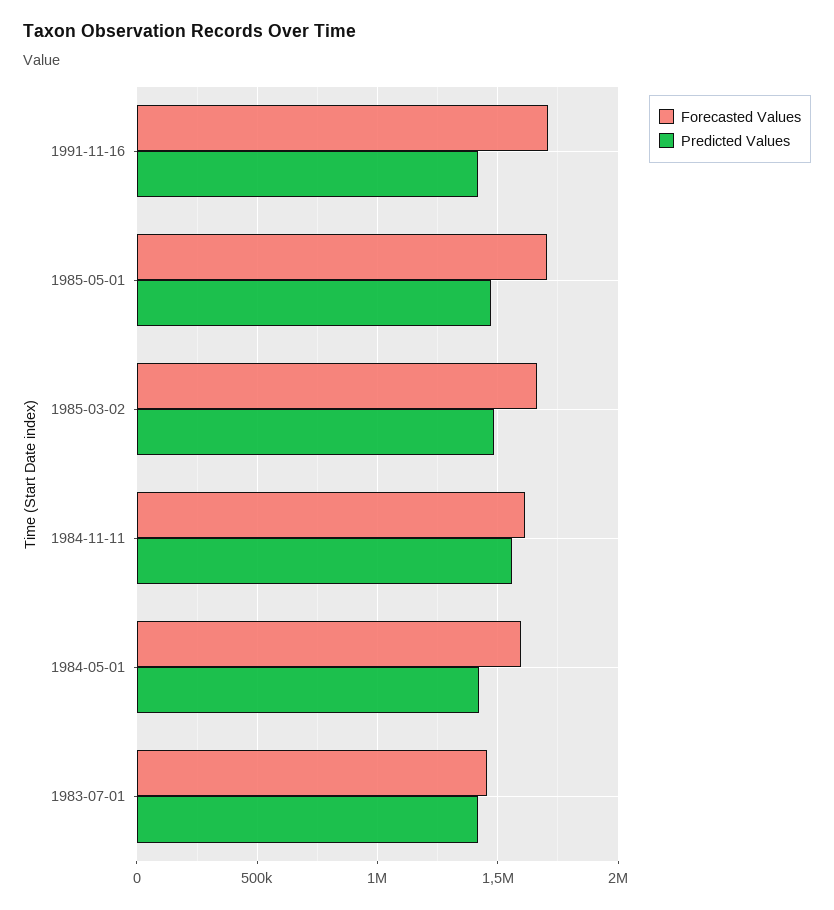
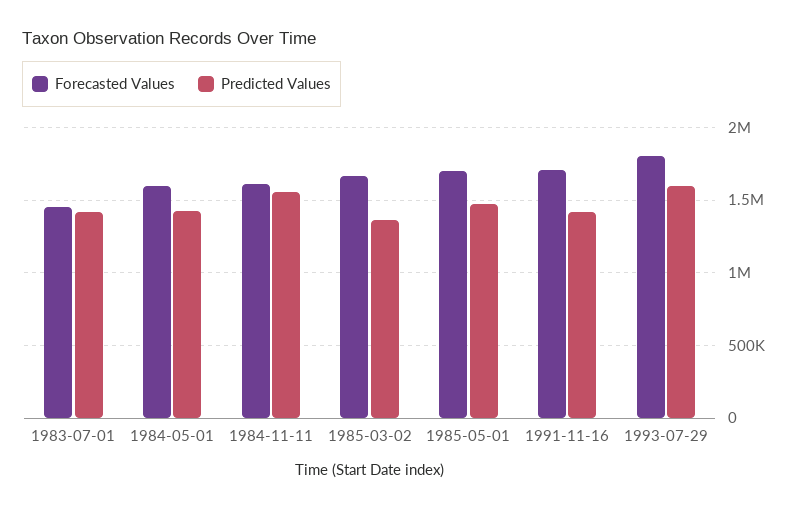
Predicted Values, 1985-03-02: 1500000 -> 1350000
Forecasted Values, 1993-07-29: none -> 1800000
Predicted Values, 1993-07-29: none -> 1600000

